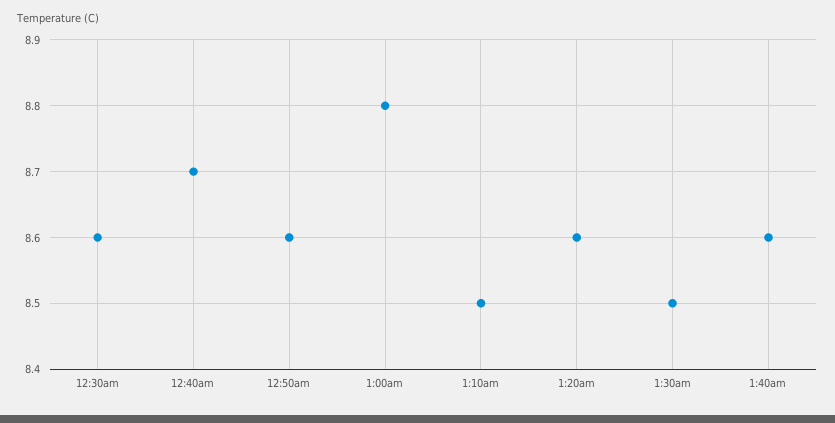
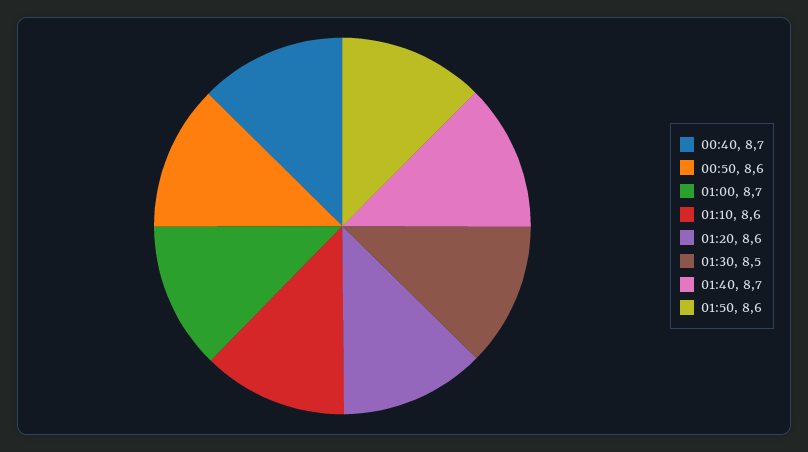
12:30am: 8.6 -> none
1:00am: 8.8 -> 8.7
1:10am: 8.5 -> 8.6
1:40am: 8.6 -> 8.7
01:50: none -> 8.6

